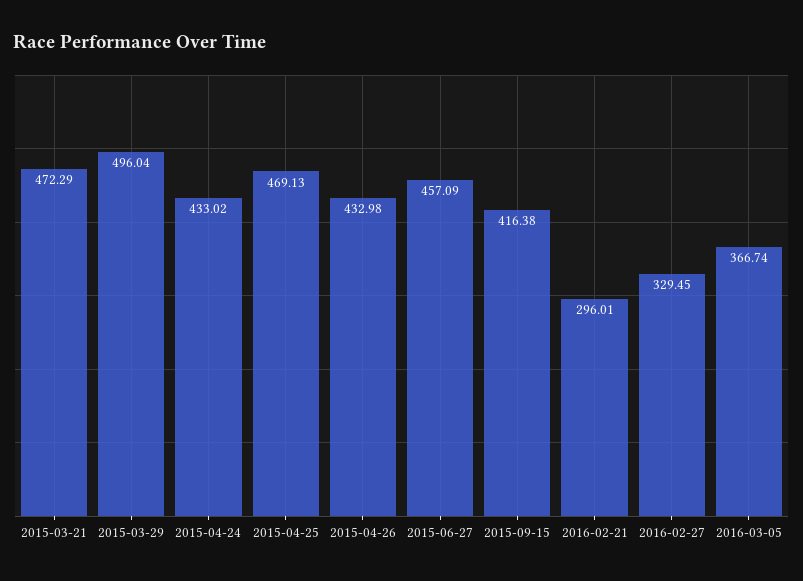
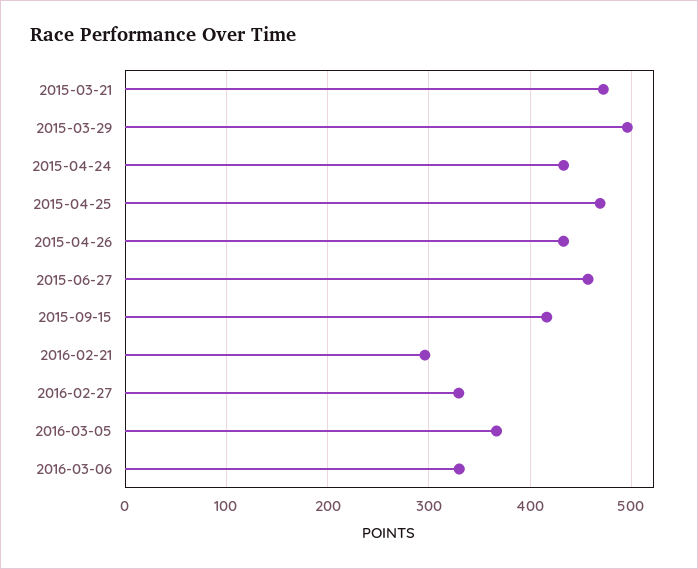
2016-03-06: none -> 330

